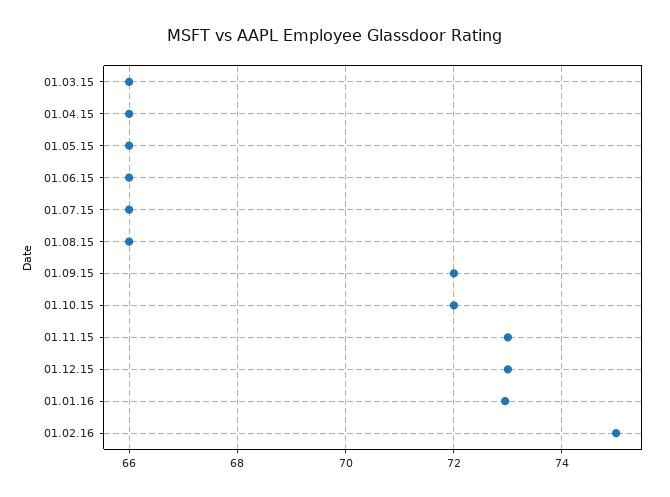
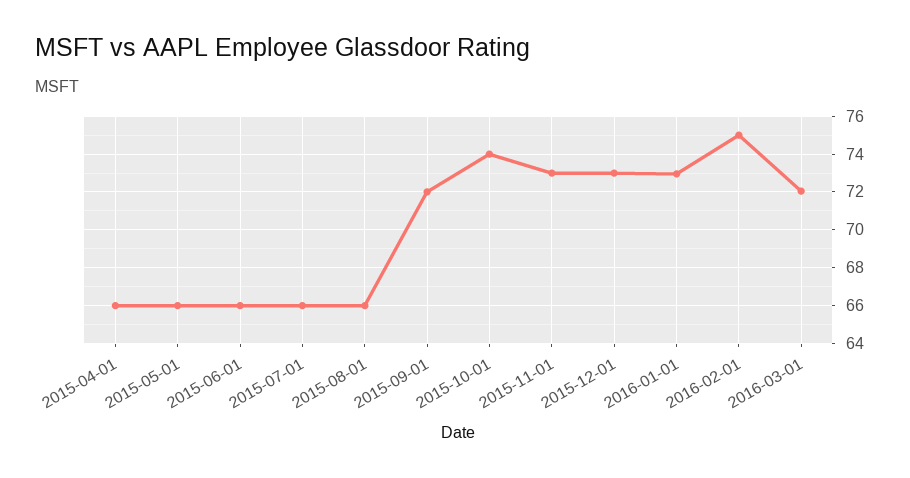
01.03.15: 66 -> none
01.10.15: 72 -> 74
2016-03-01: none -> 72

